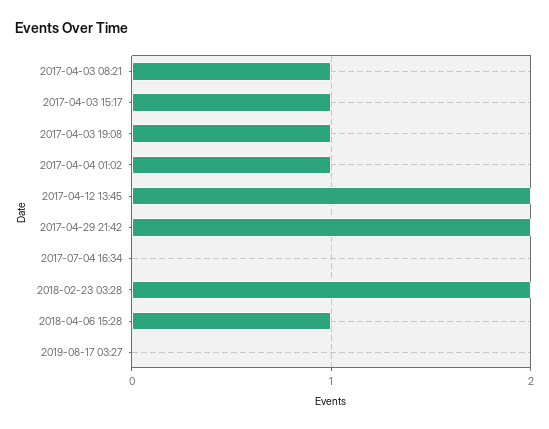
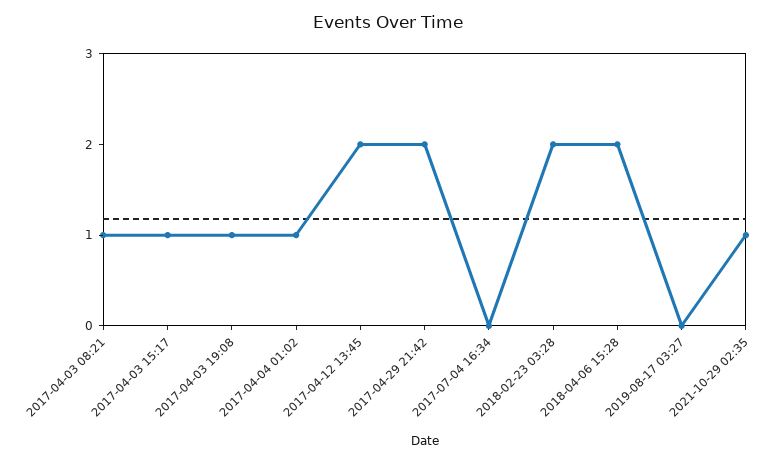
2018-04-06 15:28: 1 -> 2
2021-10-29 02:35: none -> 1

